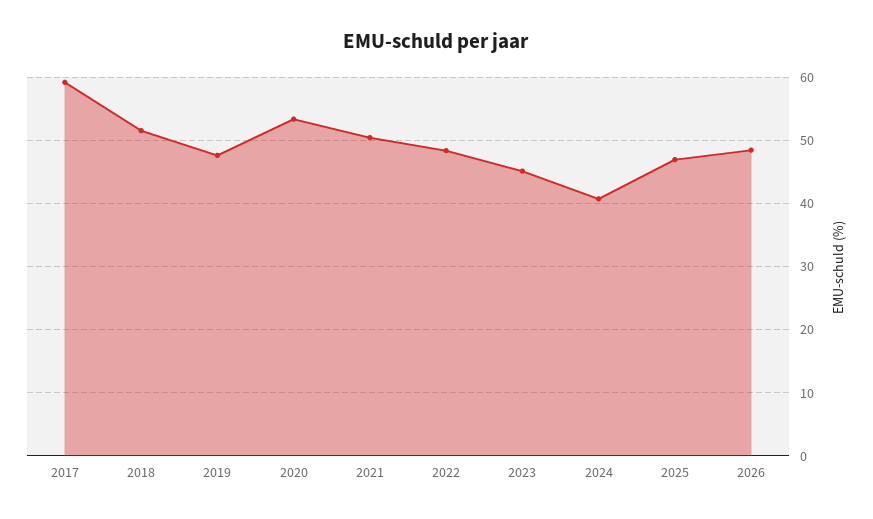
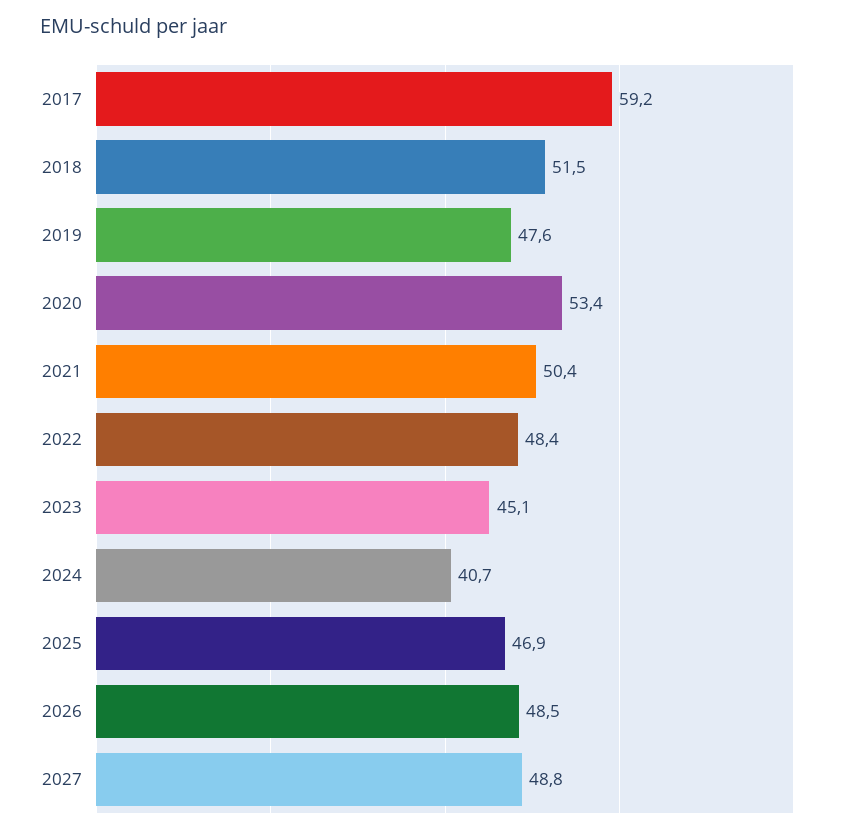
2027: none -> 48.8

